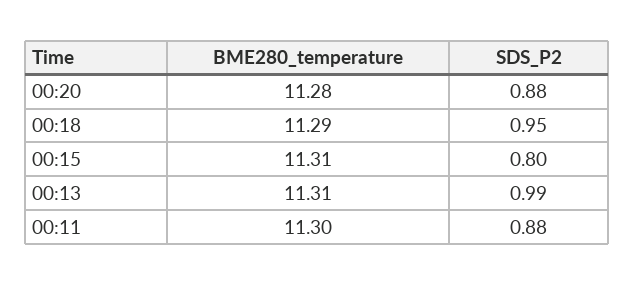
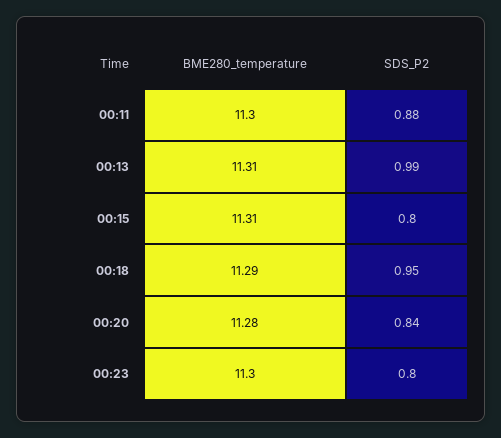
SDS_P2, 00:20: 0.88 -> 0.84
BME280_temperature, 00:23: none -> 11.3
SDS_P2, 00:23: none -> 0.8

